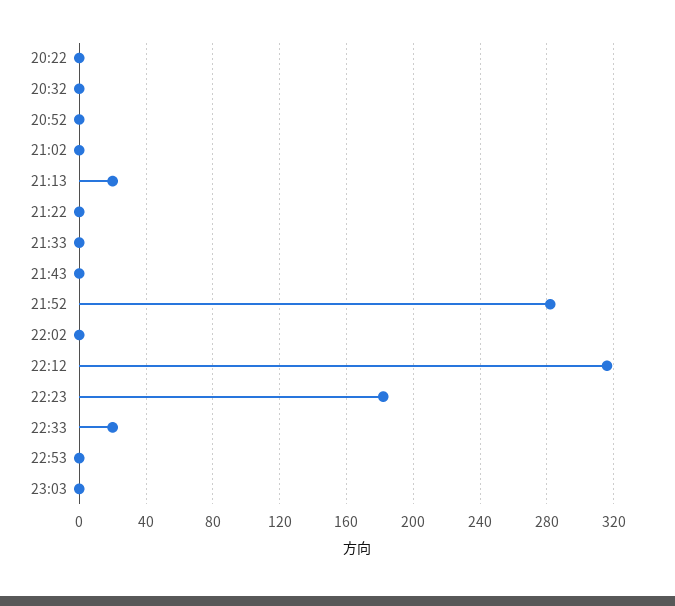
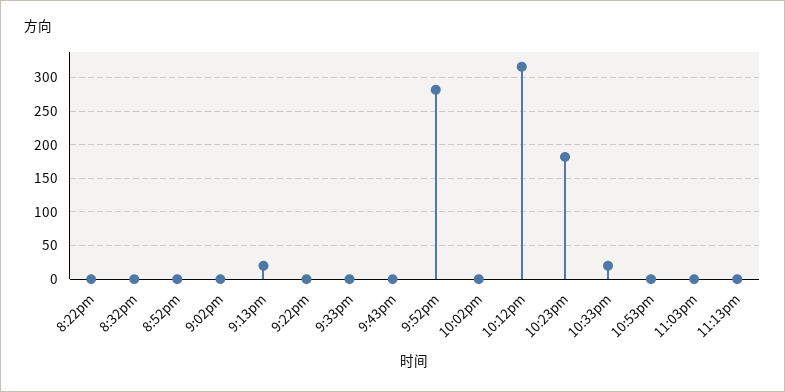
11:13pm: none -> 0

